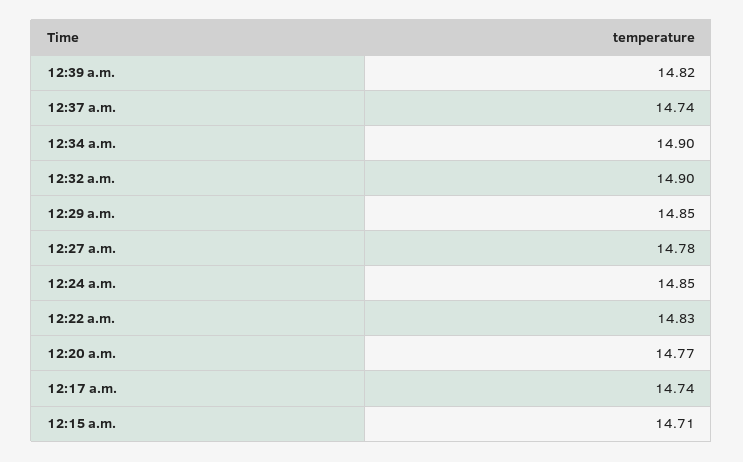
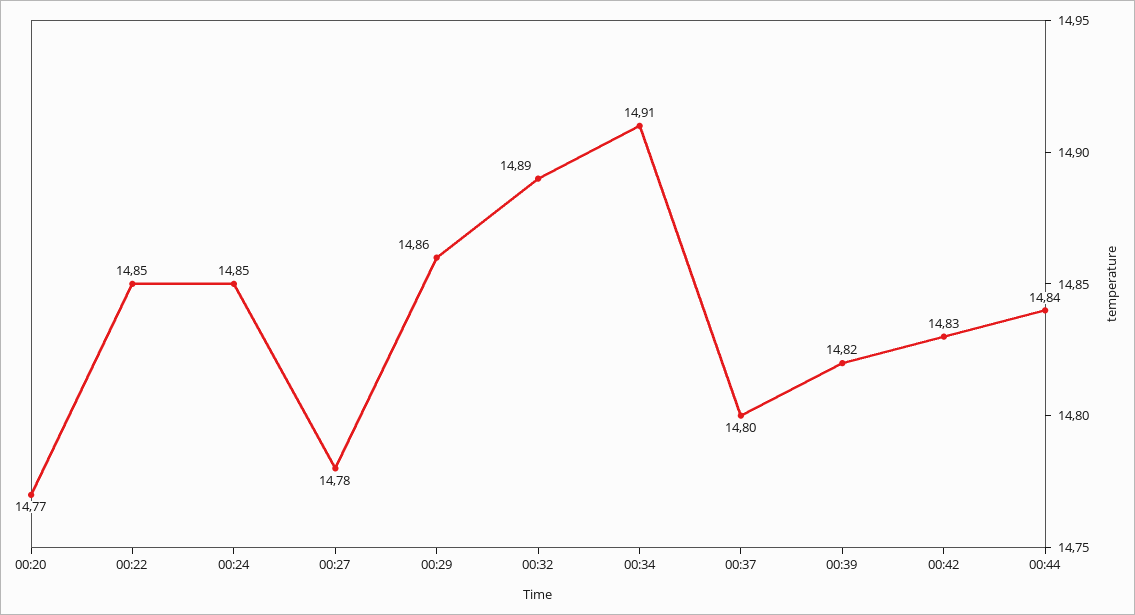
12:37 a.m.: 14.74 -> 14.8
12:34 a.m.: 14.9 -> 14.91
12:32 a.m.: 14.9 -> 14.89
12:29 a.m.: 14.85 -> 14.86
12:22 a.m.: 14.83 -> 14.85
12:17 a.m.: 14.74 -> none
12:15 a.m.: 14.71 -> none
00:42: none -> 14.83
00:44: none -> 14.84

